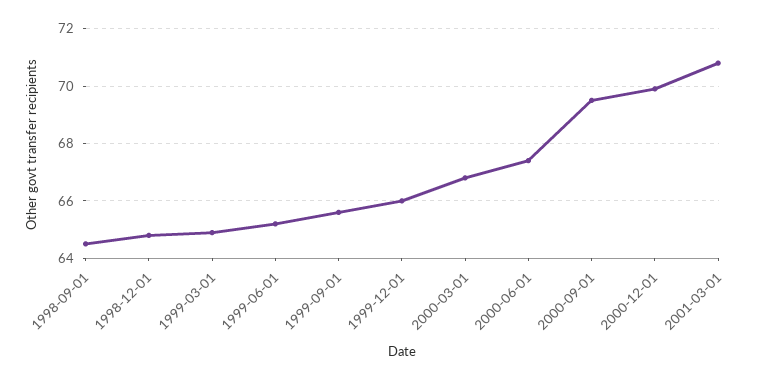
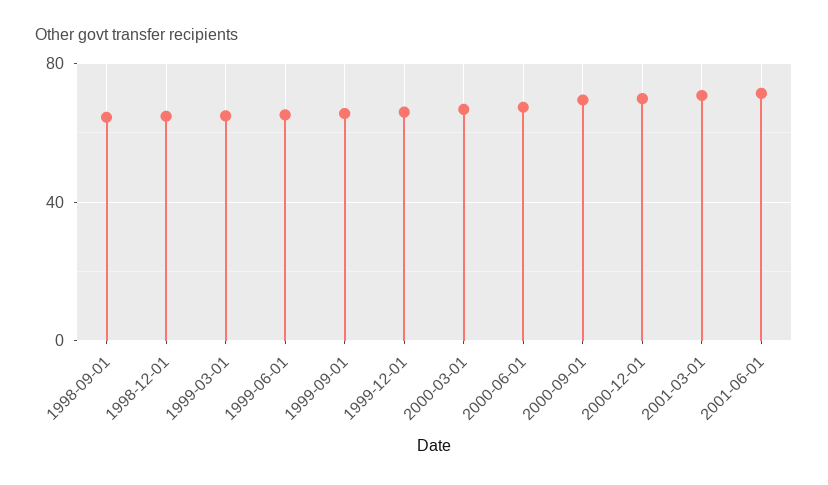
2001-06-01: none -> 70

